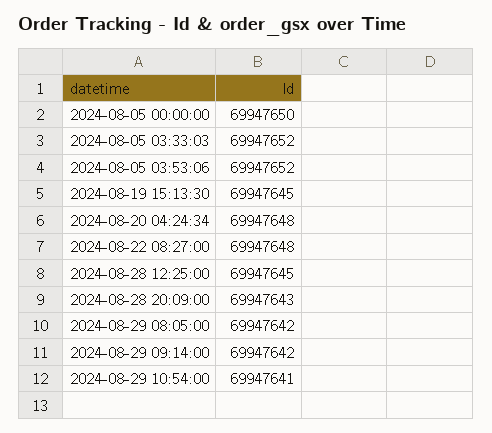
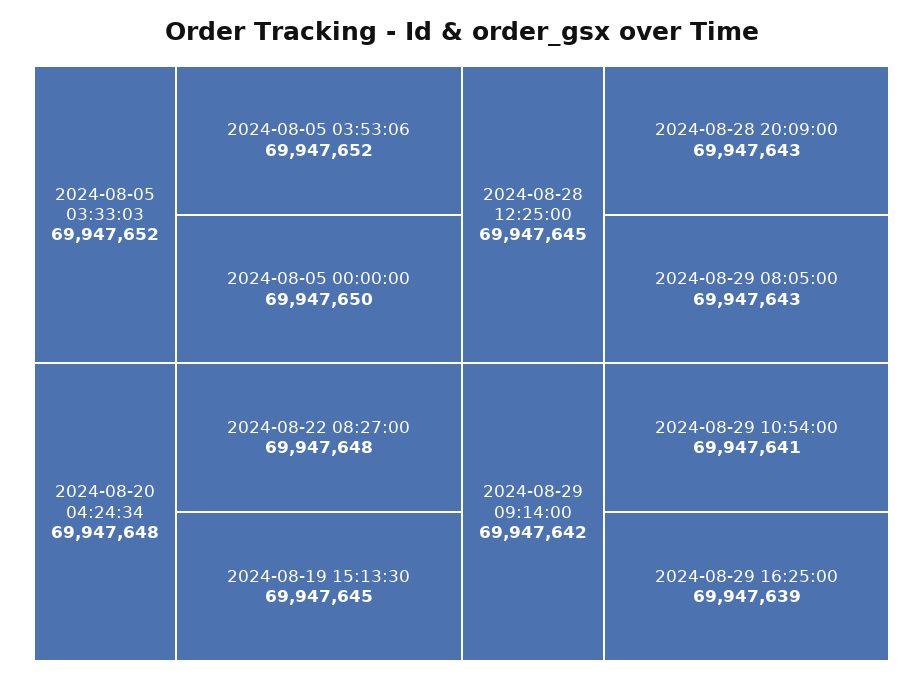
2024-08-29 08:05:00: 69947642 -> 69947643
2024-08-29 16:25:00: none -> 69947639

